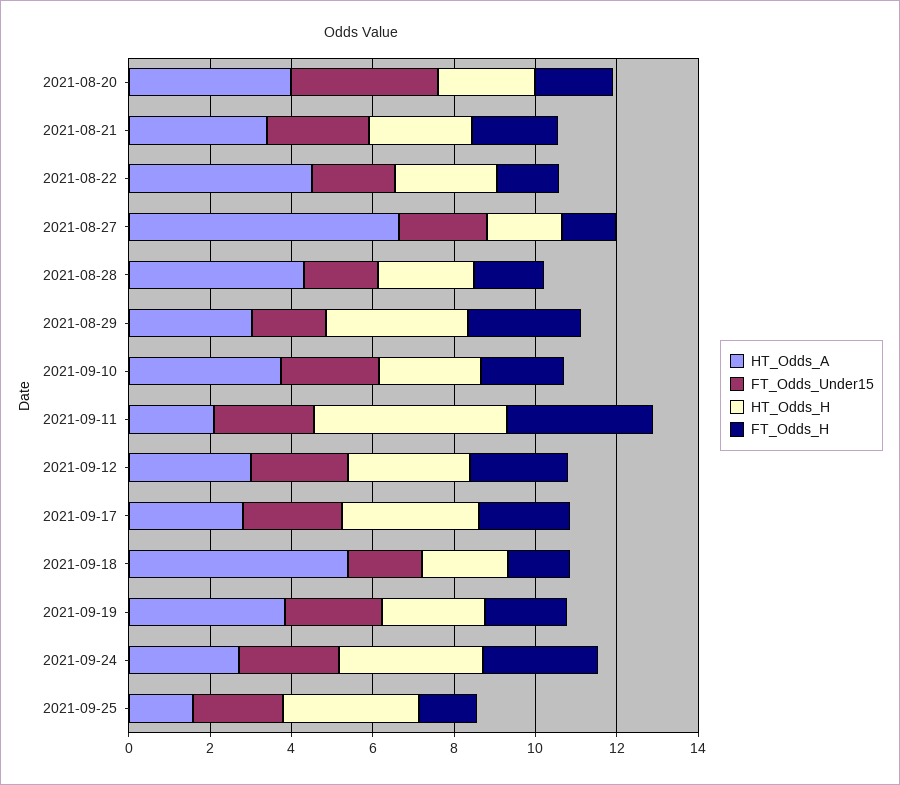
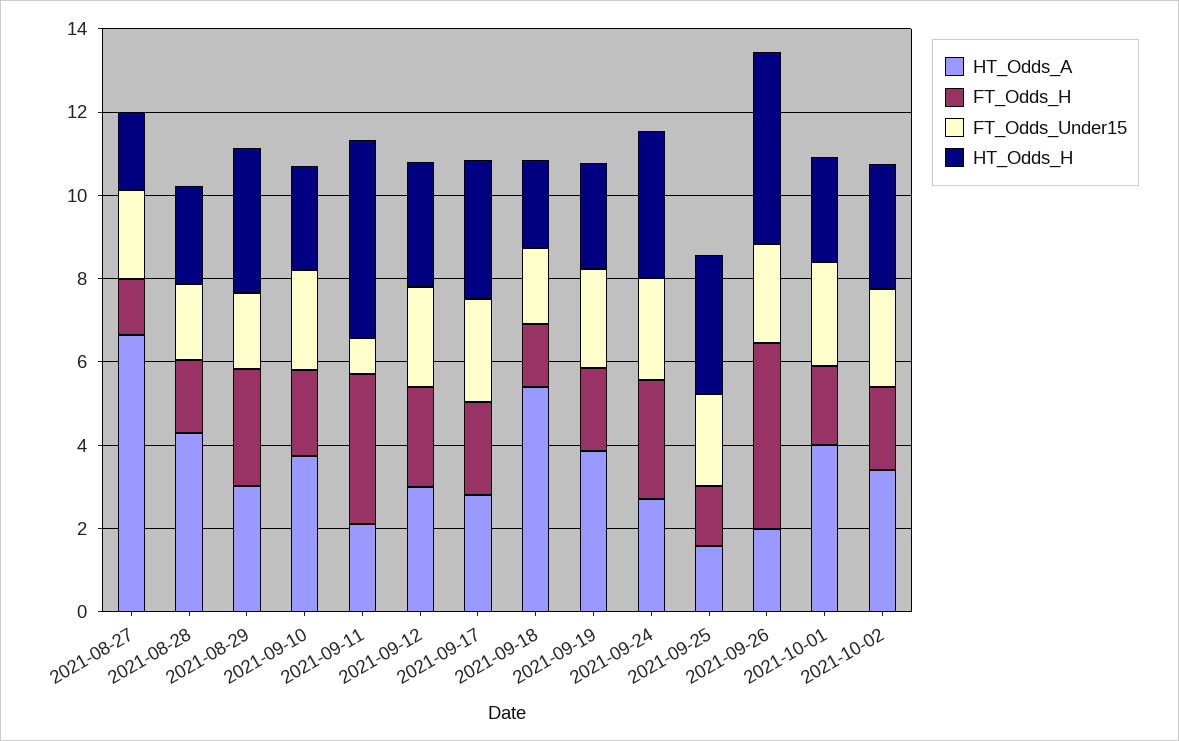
HT_Odds_A, 2021-08-20: 4 -> none
FT_Odds_Under15, 2021-08-20: 3.5 -> none
HT_Odds_H, 2021-08-20: 2.5 -> none
FT_Odds_H, 2021-08-20: 2 -> none
HT_Odds_A, 2021-08-21: 3.5 -> none
FT_Odds_Under15, 2021-08-21: 2.5 -> none
HT_Odds_H, 2021-08-21: 2.5 -> none
FT_Odds_H, 2021-08-21: 2 -> none
HT_Odds_A, 2021-08-22: 4.5 -> none
FT_Odds_Under15, 2021-08-22: 2 -> none
HT_Odds_H, 2021-08-22: 2.5 -> none
FT_Odds_H, 2021-08-22: 1.5 -> none
FT_Odds_Under15, 2021-09-11: 2.5 -> 1
HT_Odds_A, 2021-09-26: none -> 2
FT_Odds_H, 2021-09-26: none -> 4.5
FT_Odds_Under15, 2021-09-26: none -> 2.5
HT_Odds_H, 2021-09-26: none -> 4.5
HT_Odds_A, 2021-10-01: none -> 4
FT_Odds_H, 2021-10-01: none -> 2
FT_Odds_Under15, 2021-10-01: none -> 2.5
HT_Odds_H, 2021-10-01: none -> 2.5
HT_Odds_A, 2021-10-02: none -> 3.5
FT_Odds_H, 2021-10-02: none -> 2
FT_Odds_Under15, 2021-10-02: none -> 2.5
HT_Odds_H, 2021-10-02: none -> 3

